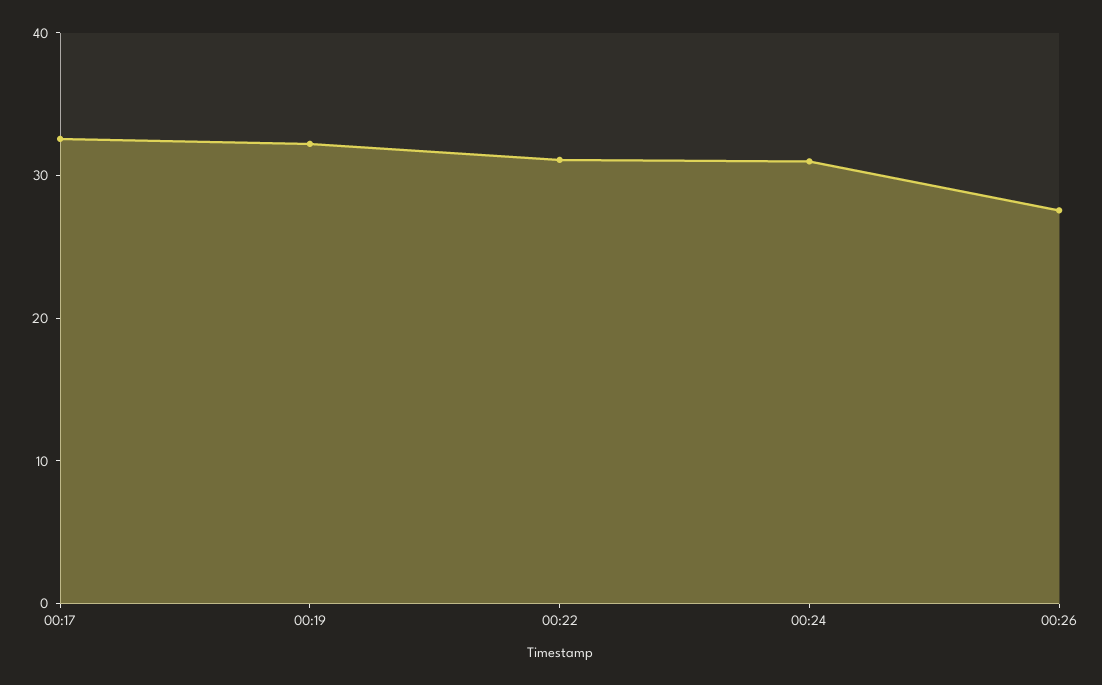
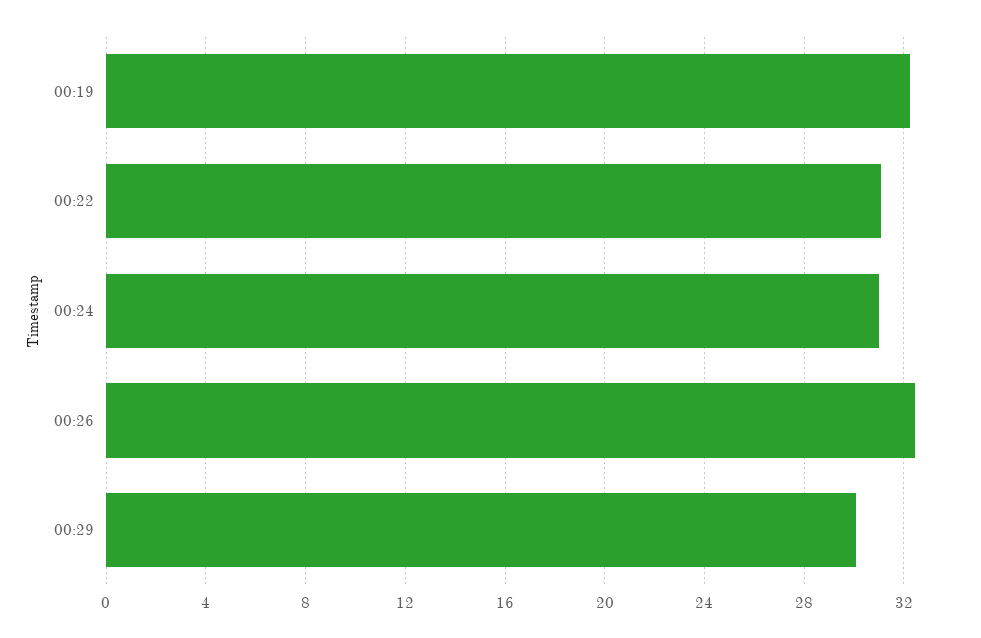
00:17: 32 -> none
00:26: 28 -> 32.5
00:29: none -> 30

